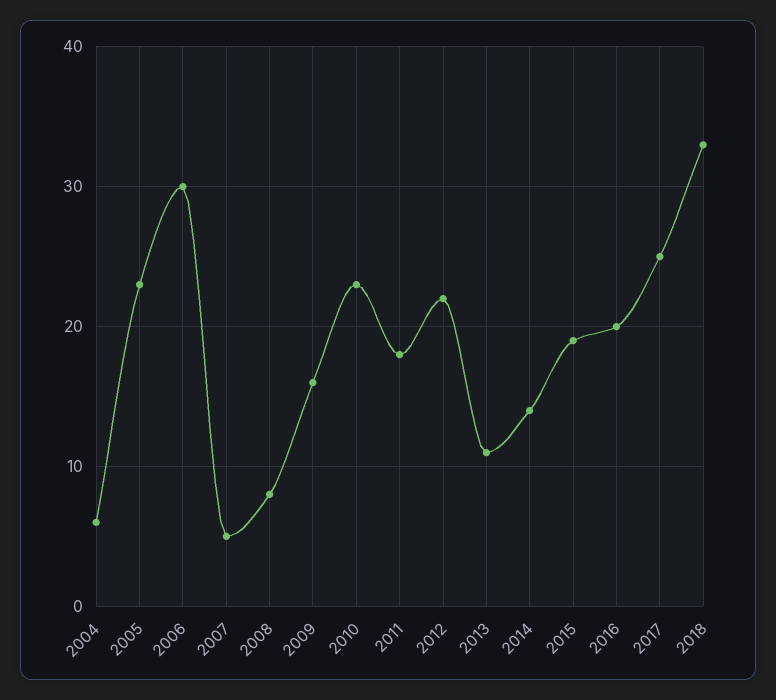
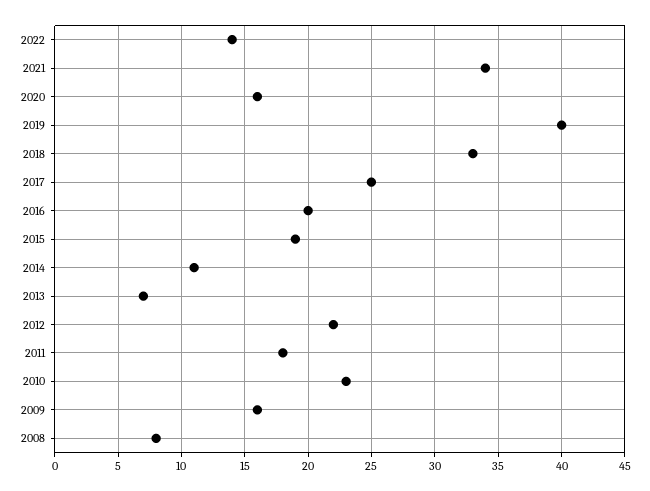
2004: 6 -> none
2005: 23 -> none
2006: 30 -> none
2007: 5 -> none
2013: 11 -> 7
2014: 14 -> 11
2022: none -> 14
2021: none -> 34
2020: none -> 16
2019: none -> 40

